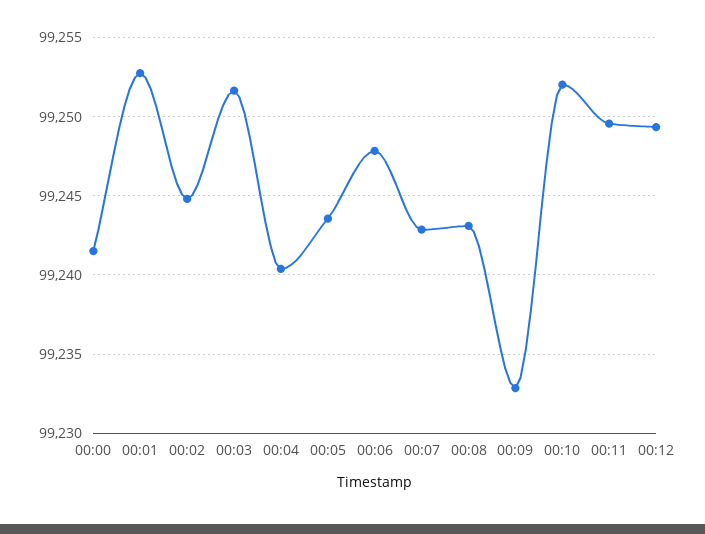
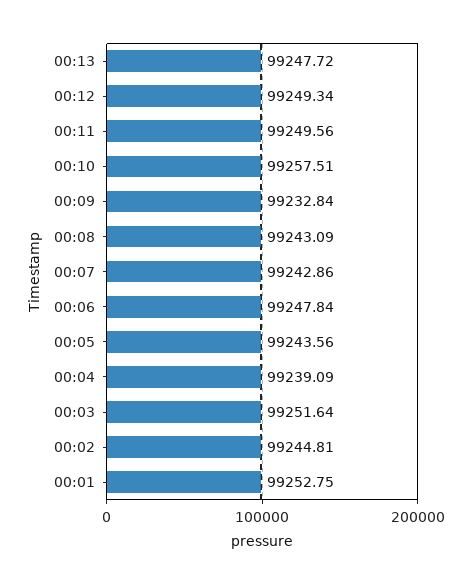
00:00: 99241.5 -> none
00:04: 99240.5 -> 99239.09
00:10: 99252 -> 99257.51
00:13: none -> 99247.72

